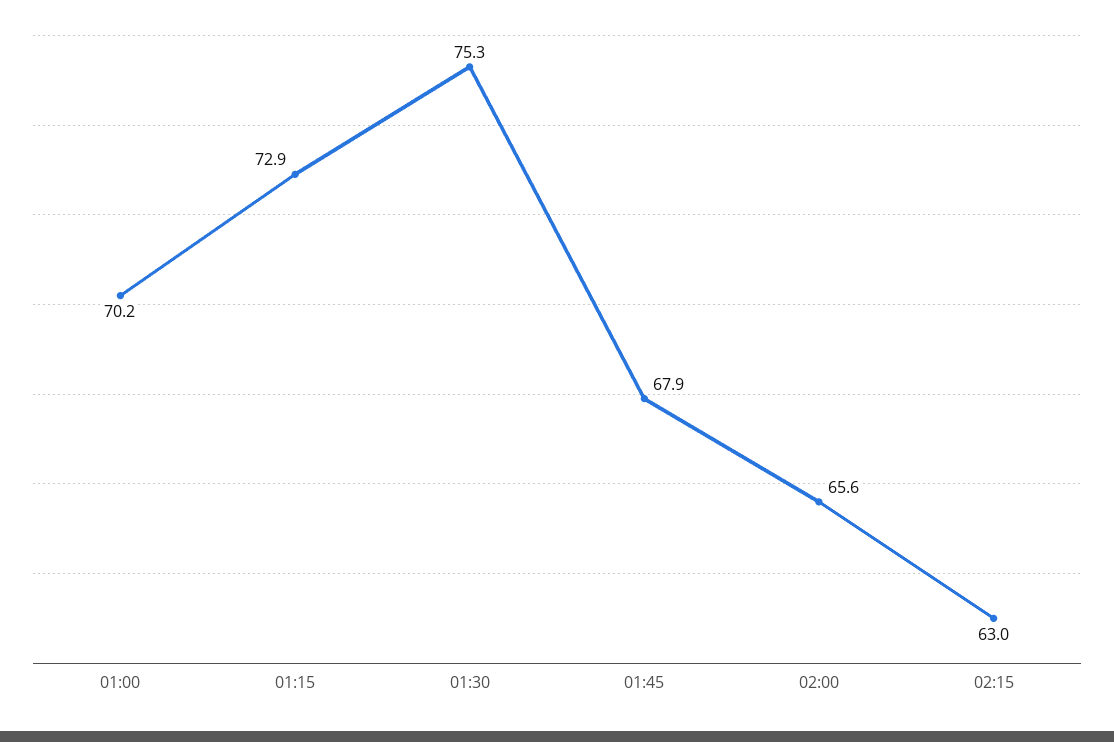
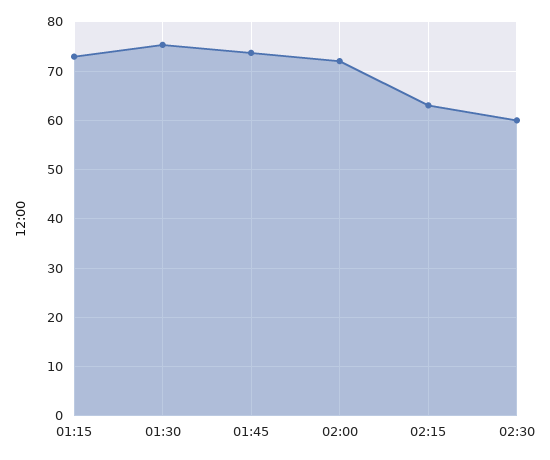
01:00: 70.2 -> none
01:45: 67.9 -> 74
02:00: 65.6 -> 72
02:30: none -> 60

